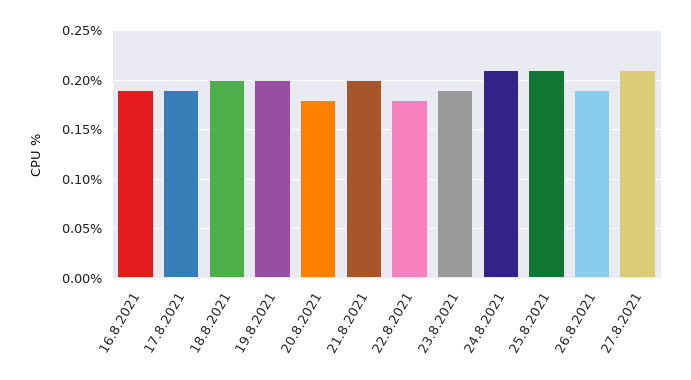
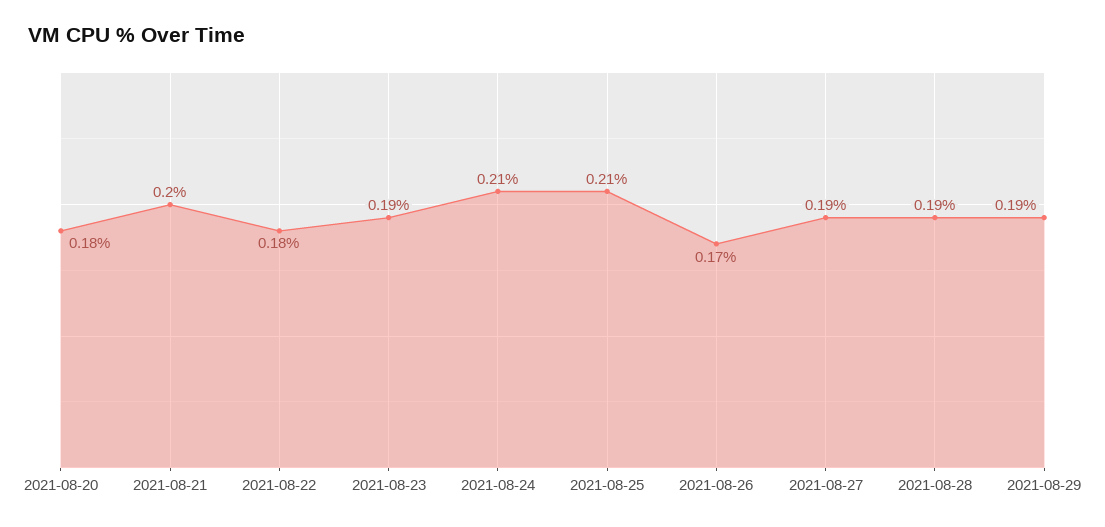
16.8.2021: 0.19 -> none
17.8.2021: 0.19 -> none
18.8.2021: 0.2 -> none
19.8.2021: 0.2 -> none
26.8.2021: 0.19 -> 0.17
27.8.2021: 0.21 -> 0.19
2021-08-28: none -> 0.19
2021-08-29: none -> 0.19

